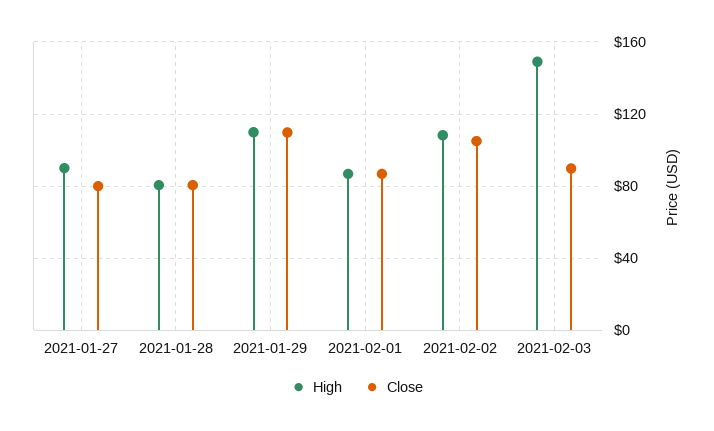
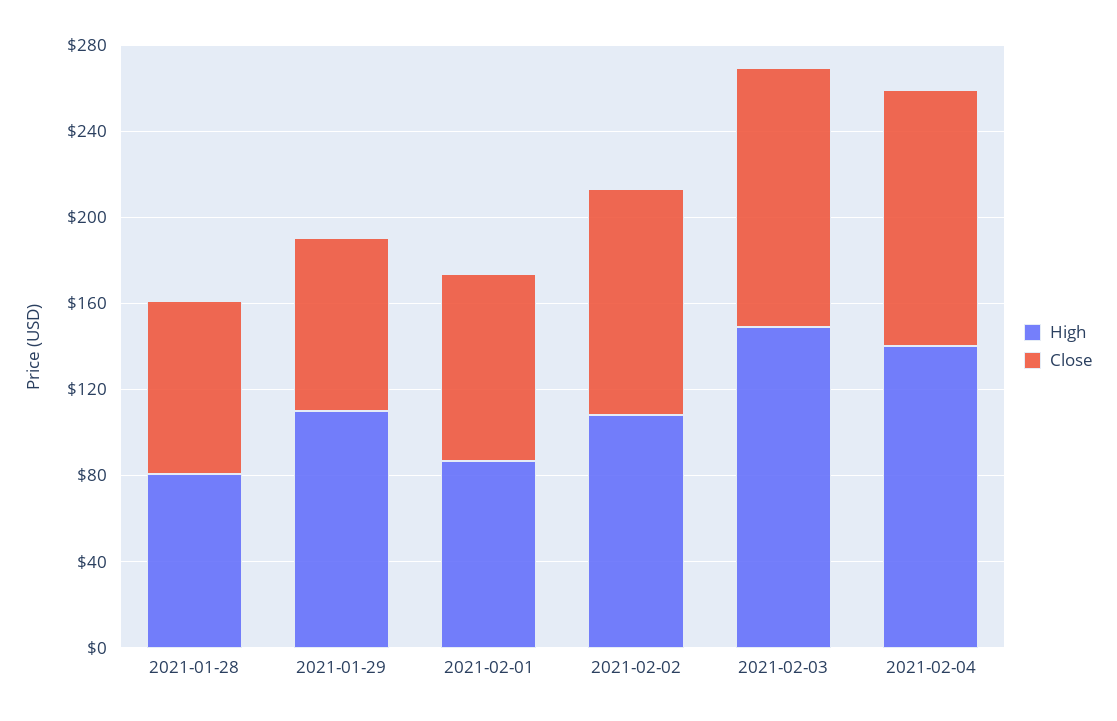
High, 2021-01-27: 90 -> none
Close, 2021-01-27: 80 -> none
Close, 2021-01-29: 110 -> 80
Close, 2021-02-03: 90 -> 120
High, 2021-02-04: none -> 140
Close, 2021-02-04: none -> 120

